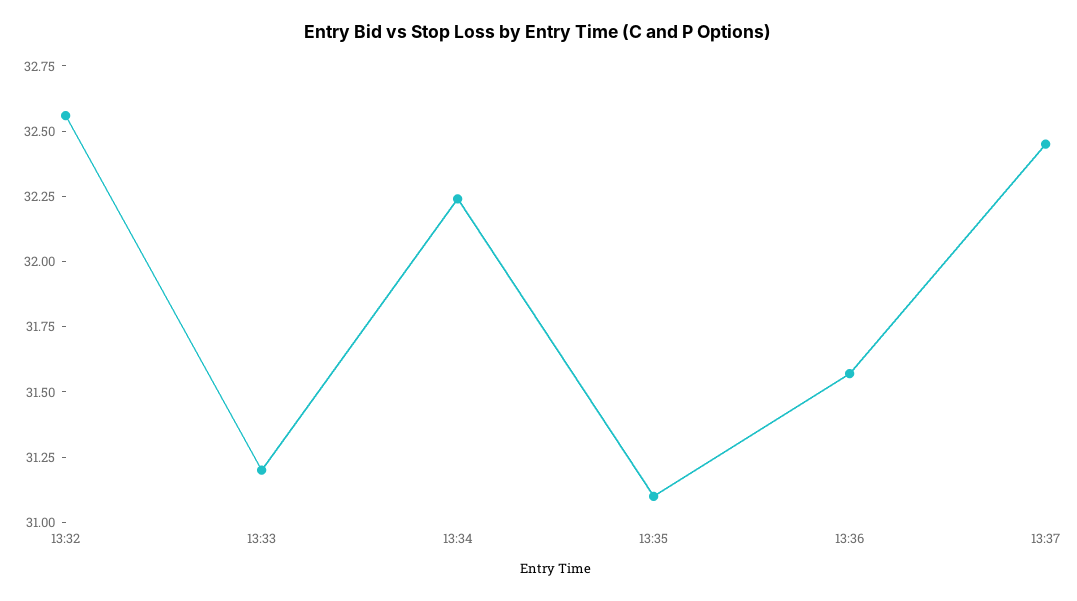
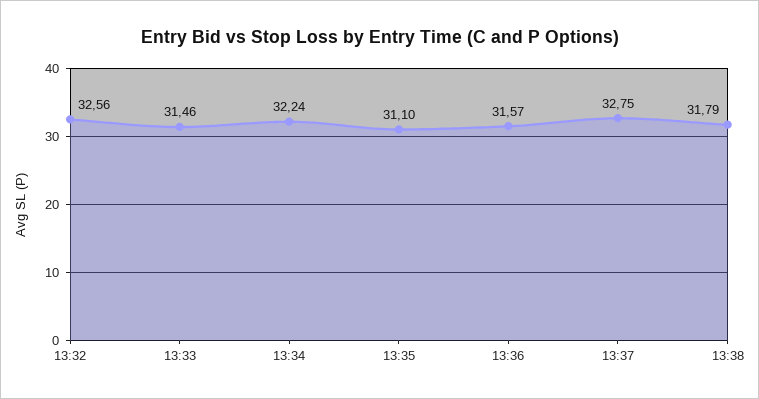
13:33: 31.2 -> 31.46
13:37: 32.45 -> 32.75
13:38: none -> 31.79

